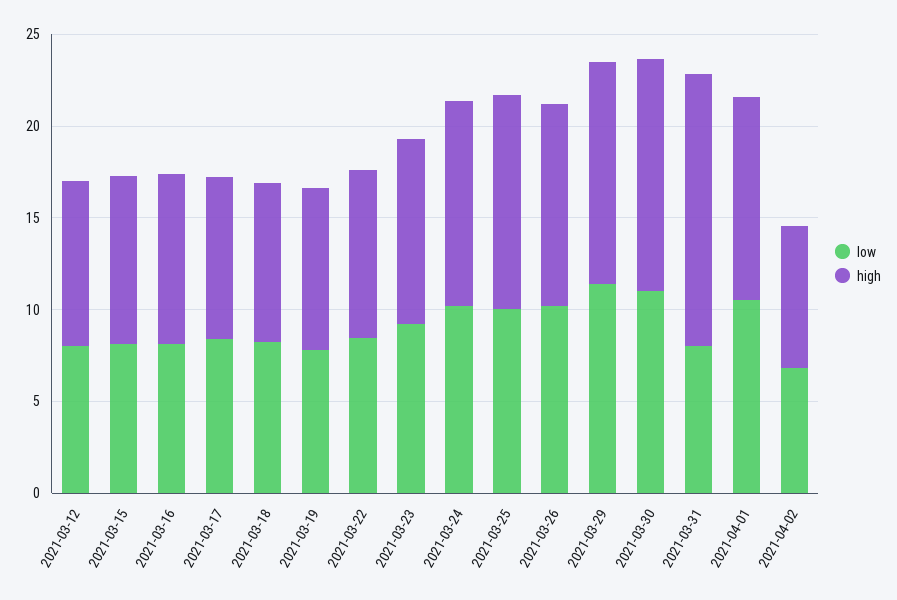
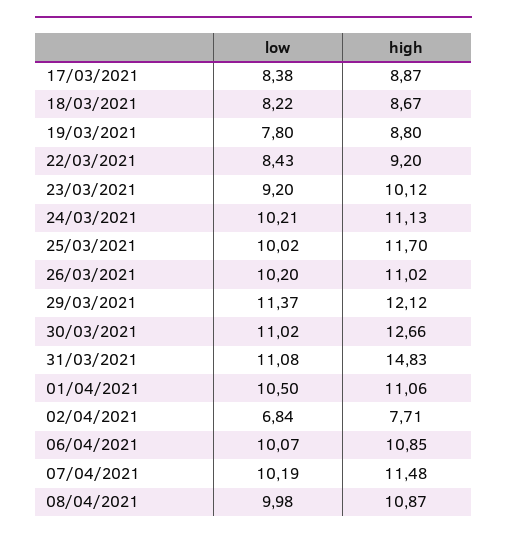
low, 2021-03-12: 8 -> none
high, 2021-03-12: 9 -> none
low, 2021-03-15: 8 -> none
high, 2021-03-15: 9 -> none
low, 2021-03-16: 8 -> none
high, 2021-03-16: 9 -> none
low, 2021-03-31: 8 -> 11.08
low, 06/04/2021: none -> 10.07
high, 06/04/2021: none -> 10.85
low, 07/04/2021: none -> 10.19
high, 07/04/2021: none -> 11.48
low, 08/04/2021: none -> 9.98
high, 08/04/2021: none -> 10.87

